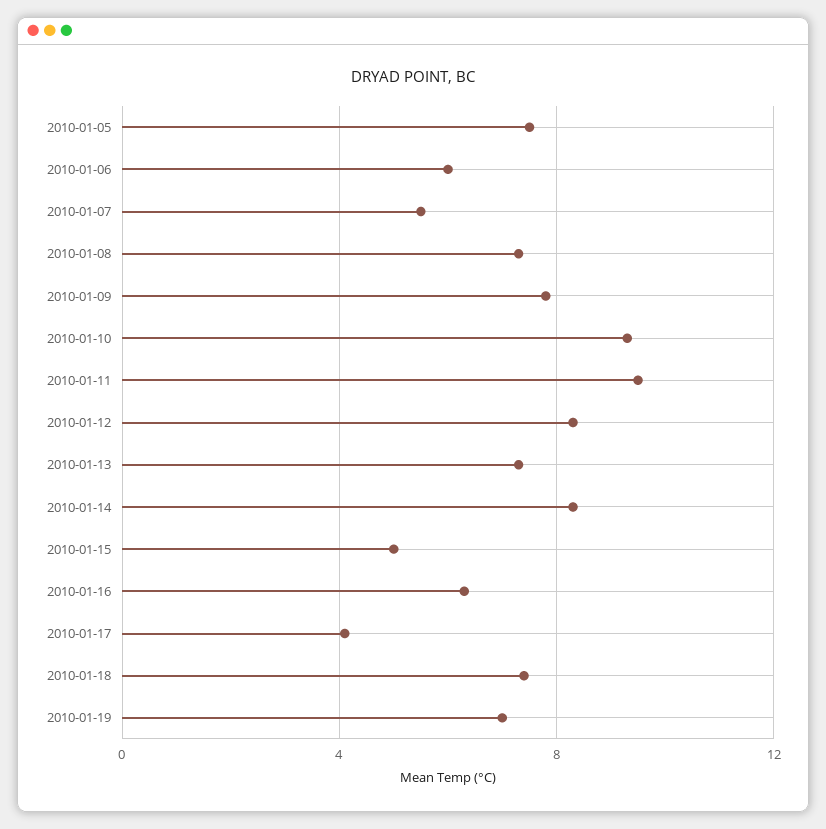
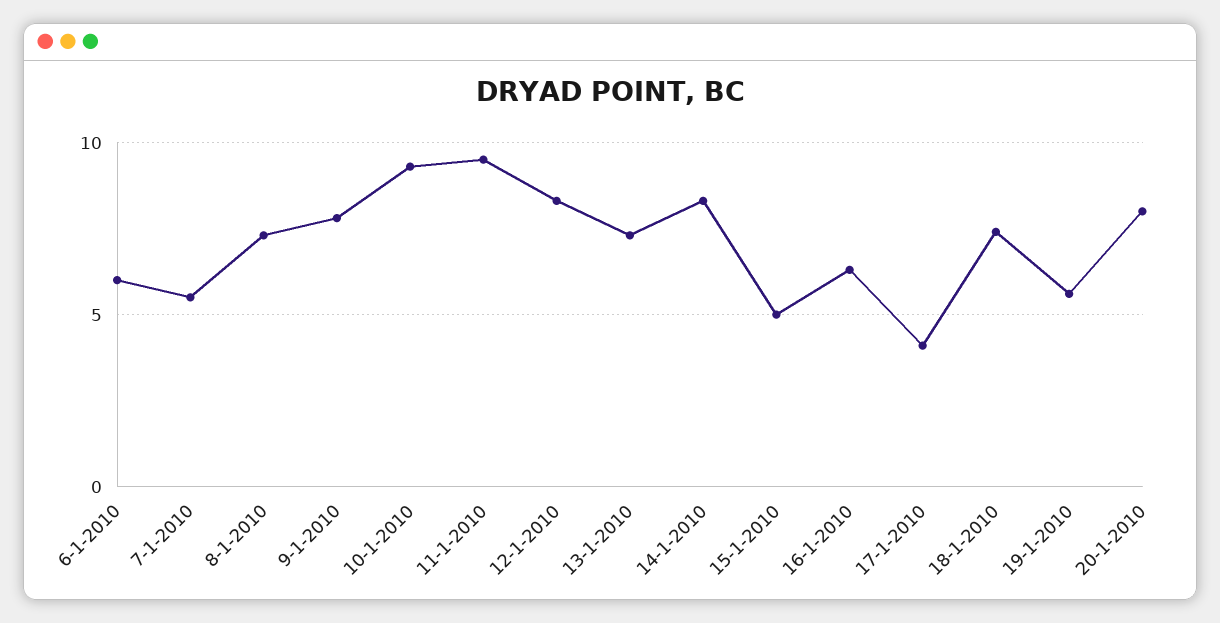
2010-01-05: 7.5 -> none
2010-01-19: 7 -> 5.5
20-1-2010: none -> 8

